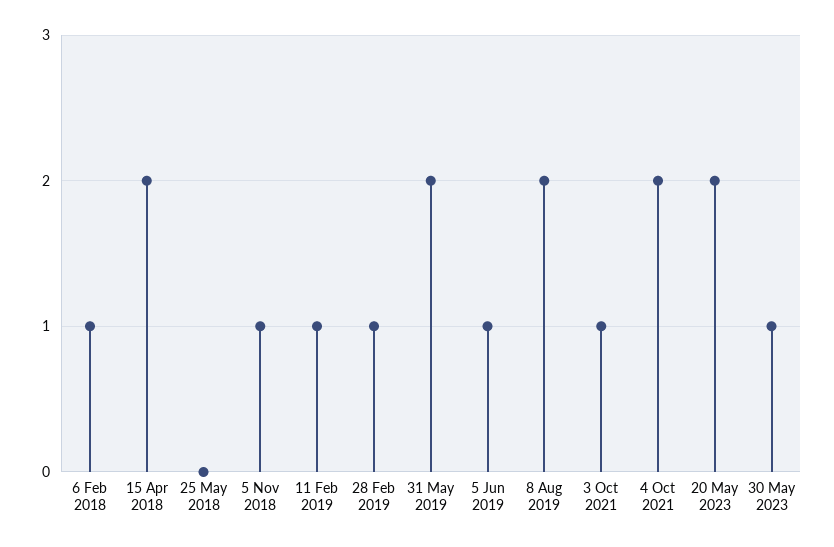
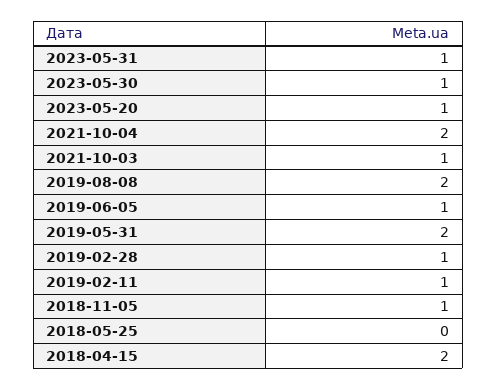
6 Feb 2018: 1 -> none
20 May 2023: 2 -> 1
2023-05-31: none -> 1

